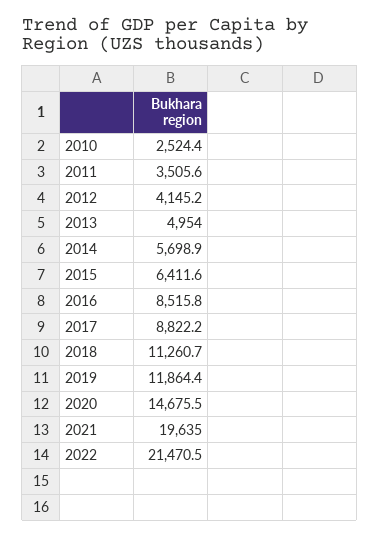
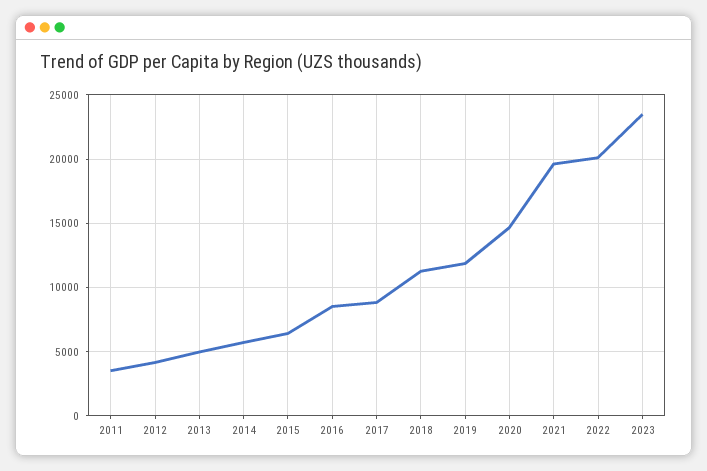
2010: 2524.4 -> none
2022: 21470.5 -> 20000
2023: none -> 23500

